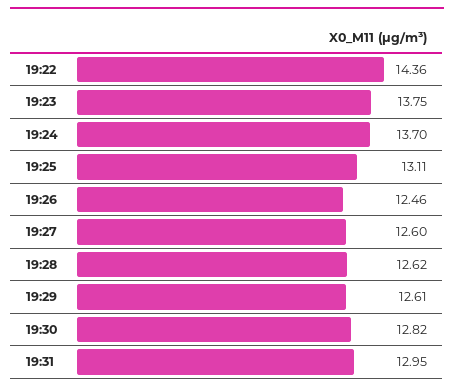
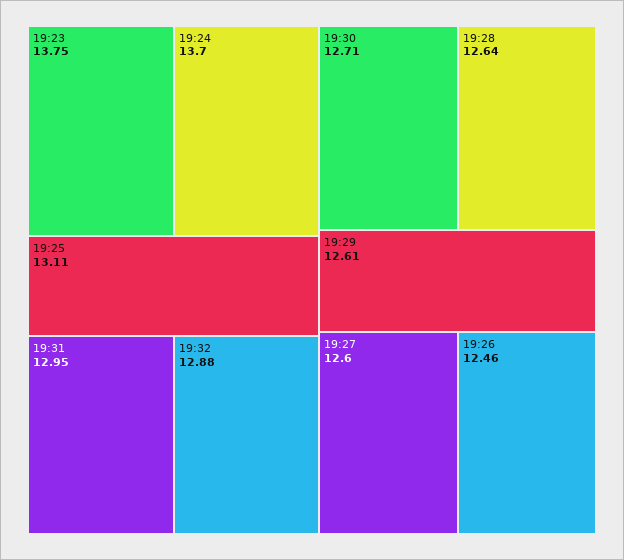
19:22: 14.36 -> none
19:28: 12.62 -> 12.64
19:30: 12.82 -> 12.71
19:32: none -> 12.88

